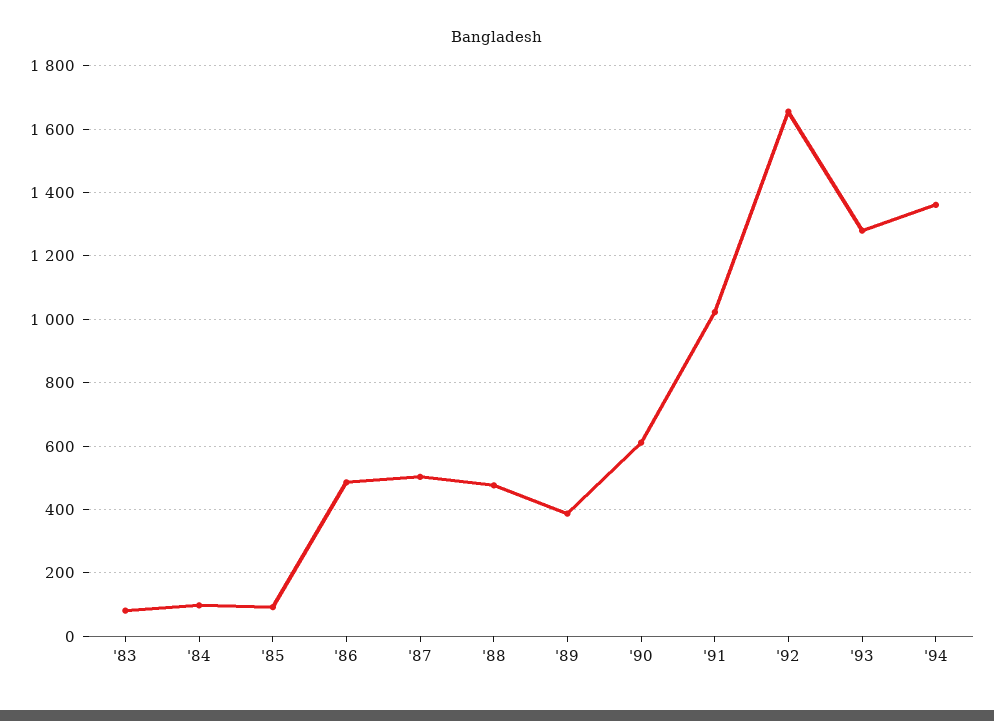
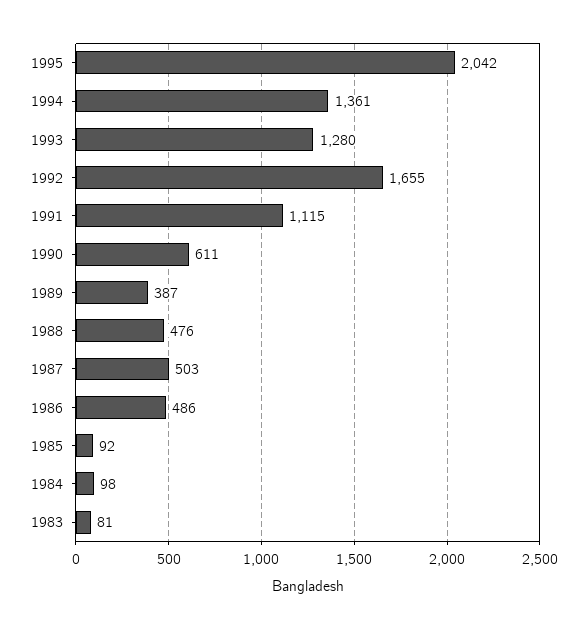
'91: 1020 -> 1115
1995: none -> 2042

